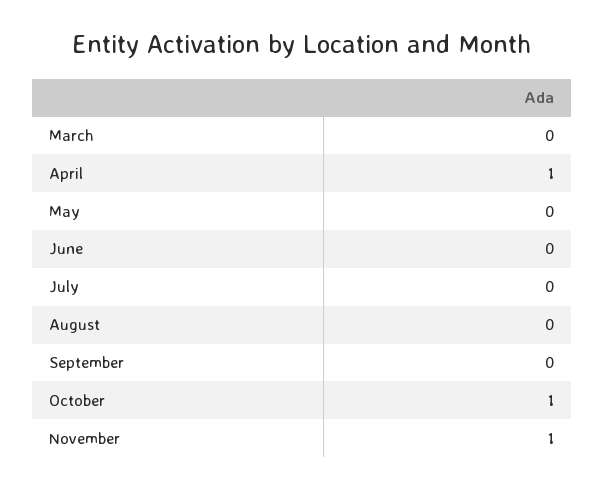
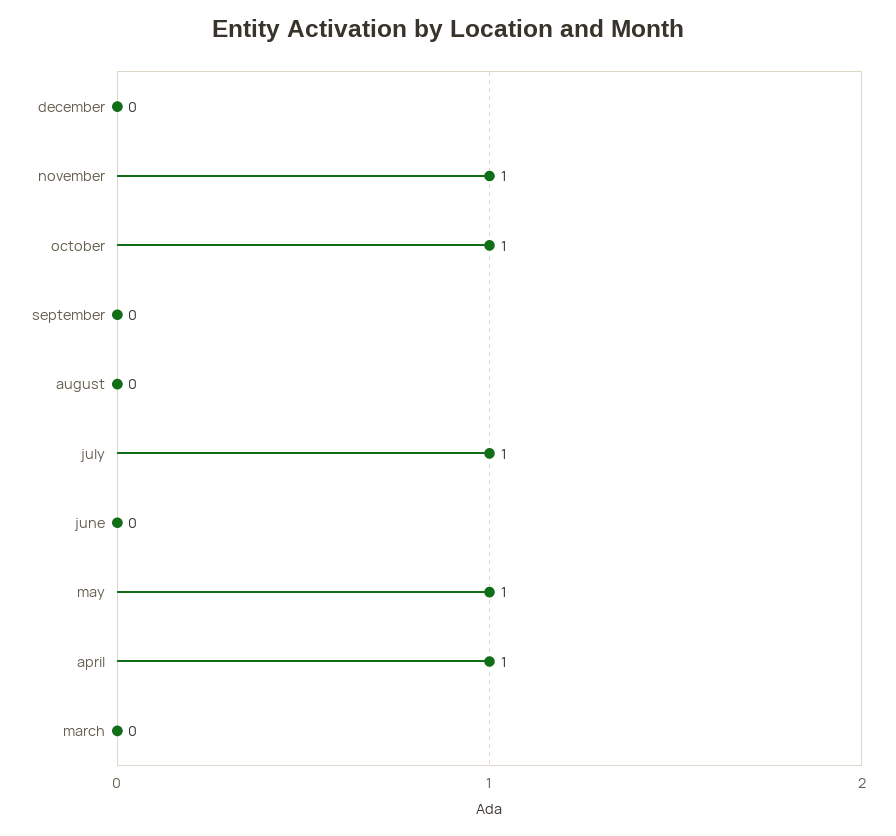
May: 0 -> 1
July: 0 -> 1
december: none -> 0

